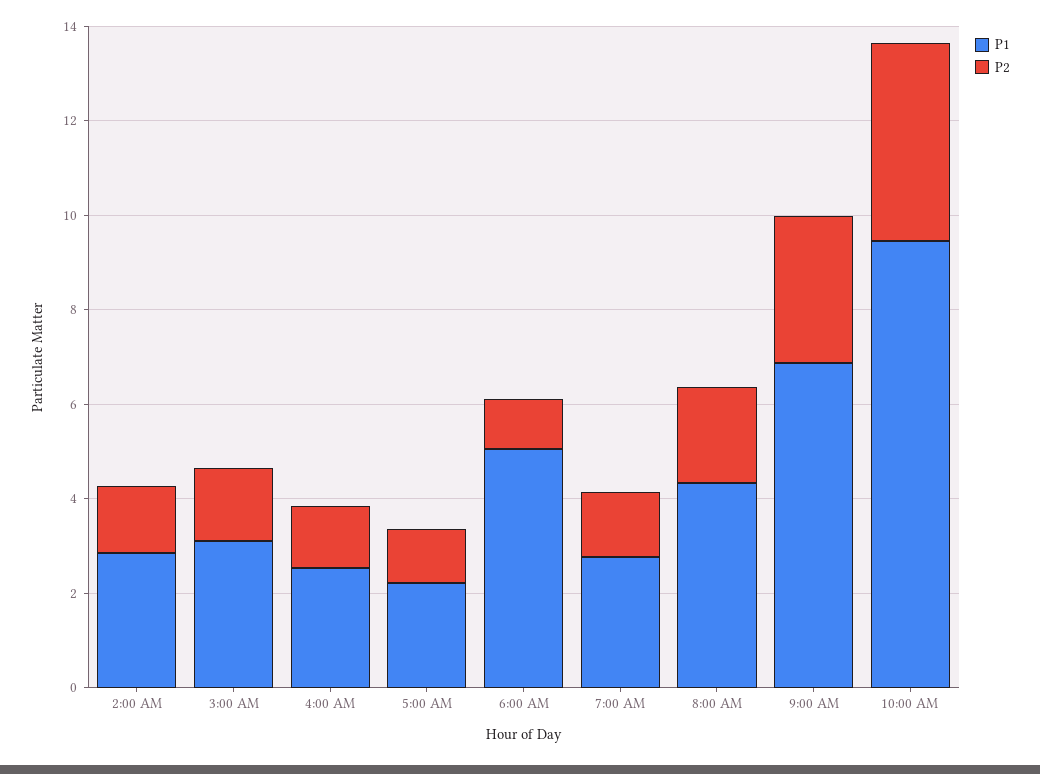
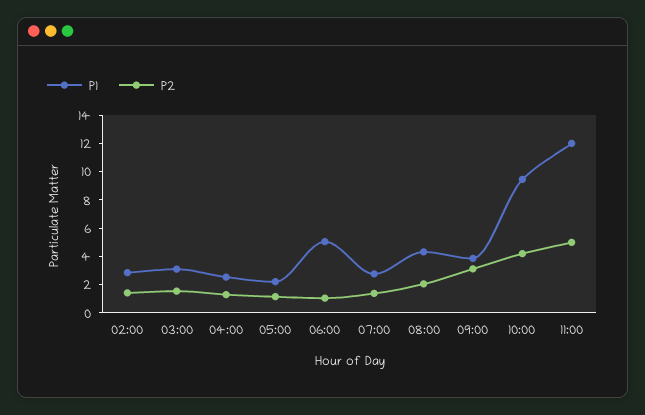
P1, 9:00 AM: 7 -> 4
P1, 11:00: none -> 12
P2, 11:00: none -> 5

